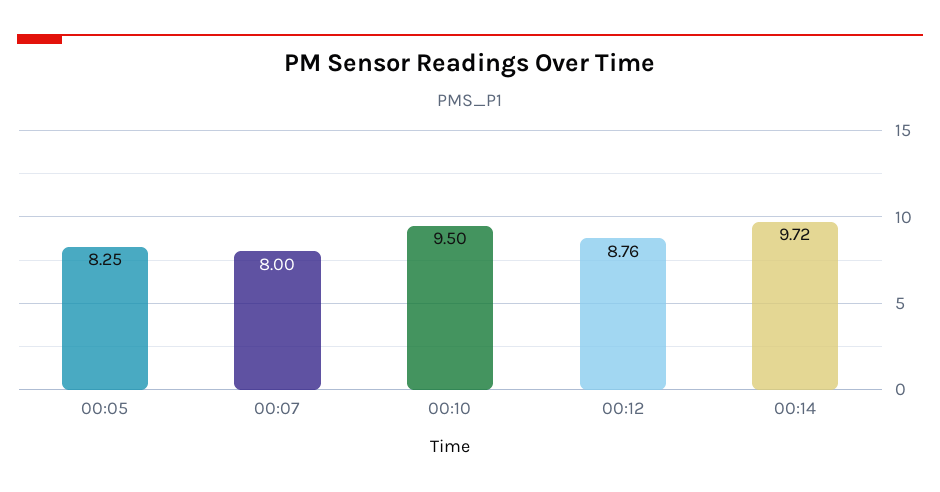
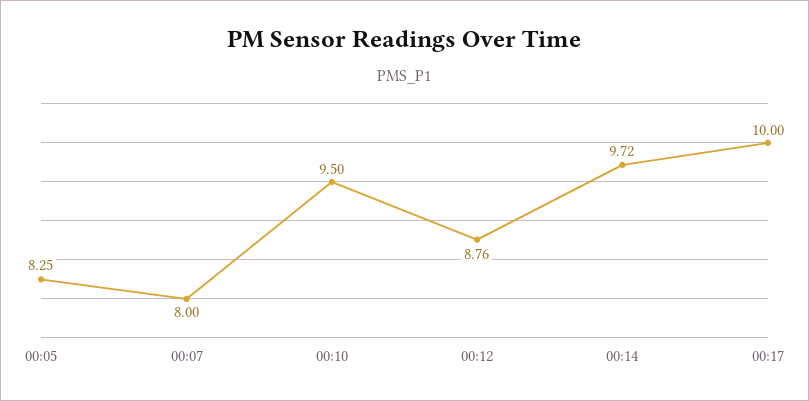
00:17: none -> 10

